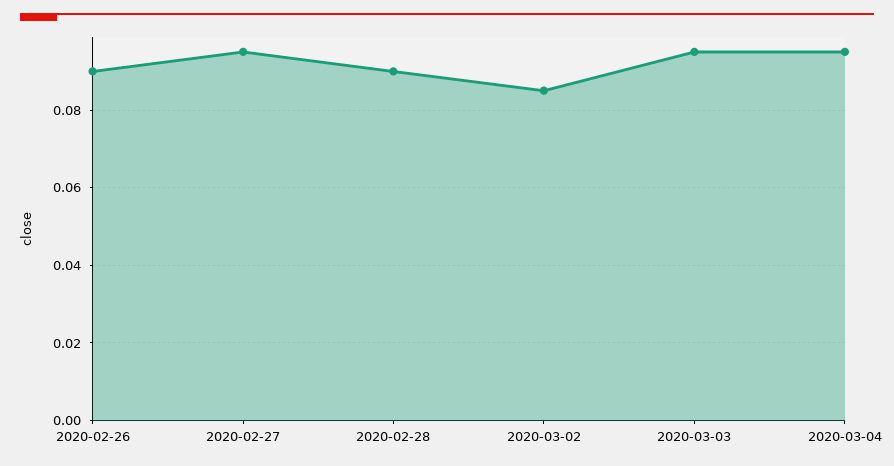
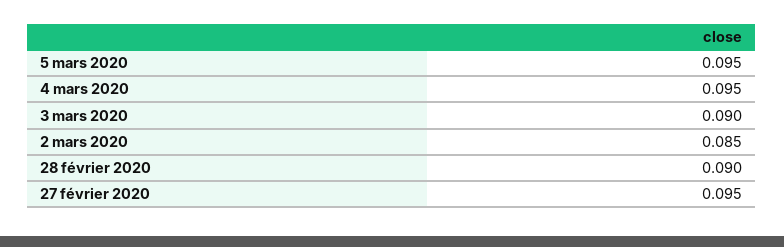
2020-02-26: 0.09 -> none
2020-03-03: 0.095 -> 0.09
5 mars 2020: none -> 0.095

